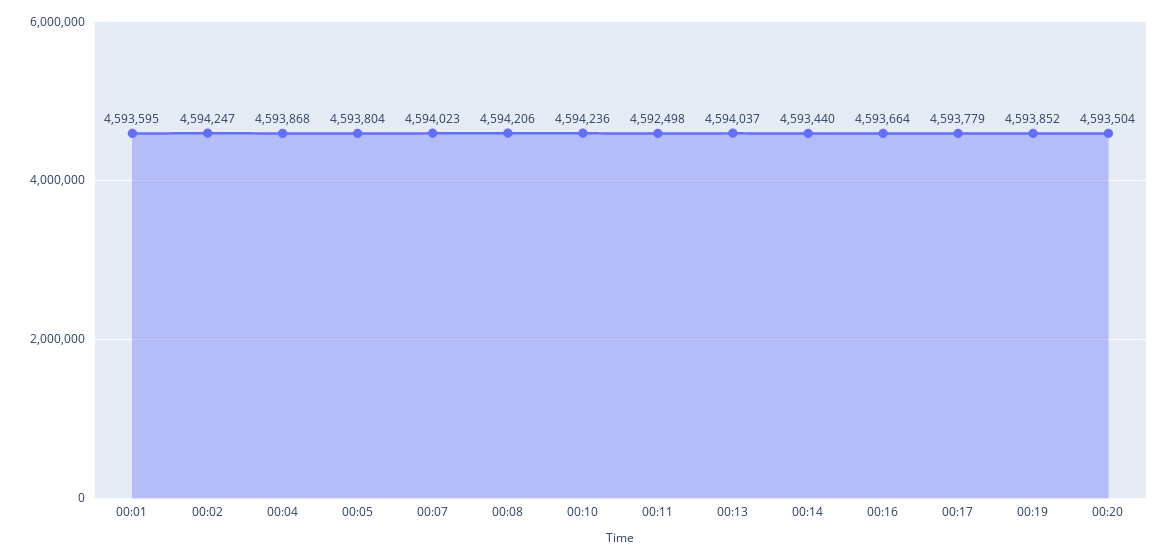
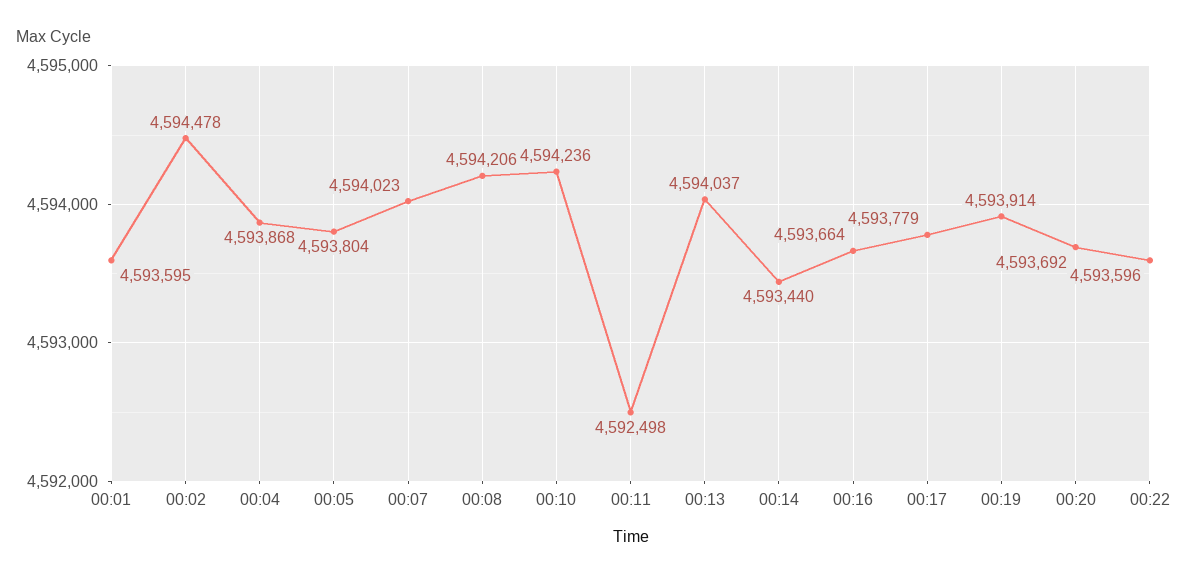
00:02: 4594247 -> 4594478
00:19: 4593852 -> 4593914
00:20: 4593504 -> 4593692
00:22: none -> 4593596

